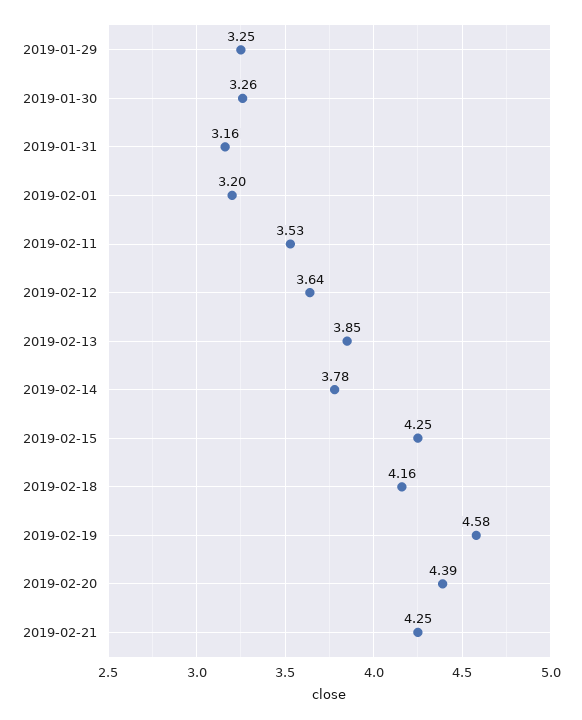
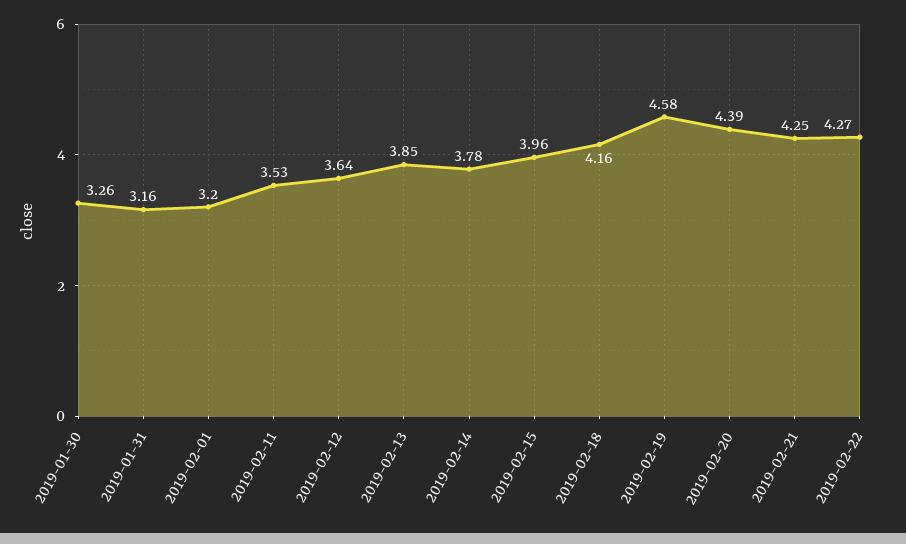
2019-01-29: 3.25 -> none
2019-02-15: 4.25 -> 3.96
2019-02-22: none -> 4.27

